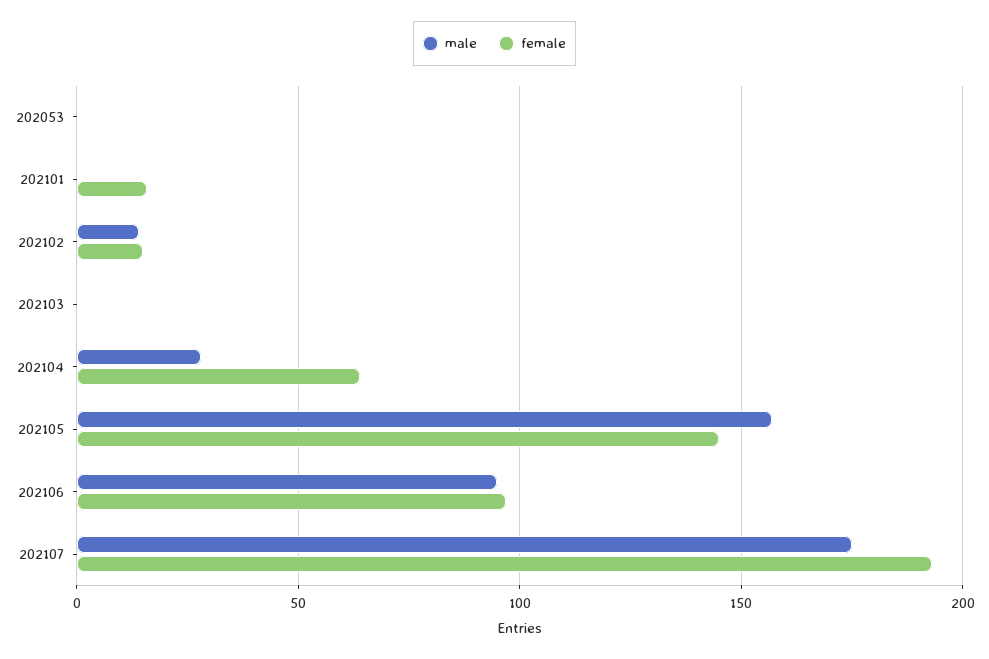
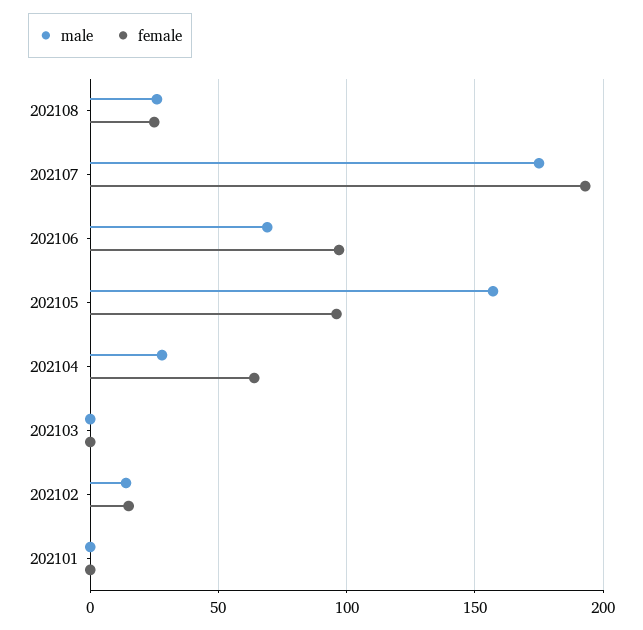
male, 202053: 0 -> none
female, 202053: 0 -> none
female, 202101: 15 -> 0
female, 202105: 145 -> 95
male, 202106: 95 -> 70
male, 202108: none -> 25
female, 202108: none -> 25

